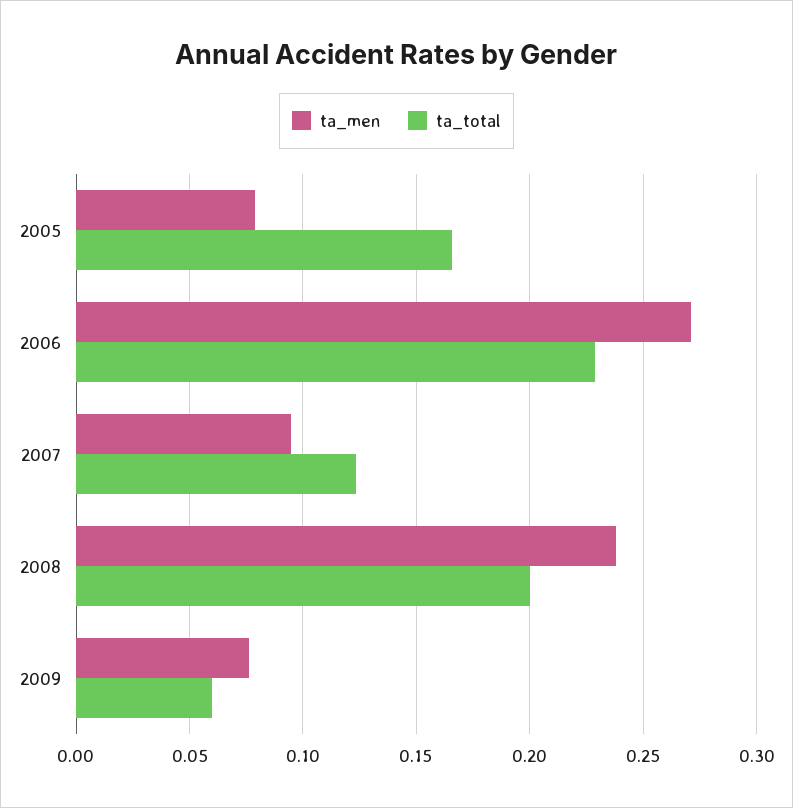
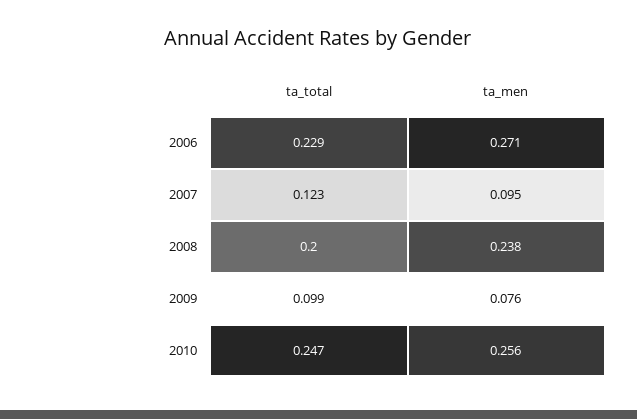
ta_men, 2005: 0.08 -> none
ta_total, 2005: 0.165 -> none
ta_total, 2009: 0.06 -> 0.099
ta_total, 2010: none -> 0.247
ta_men, 2010: none -> 0.256

